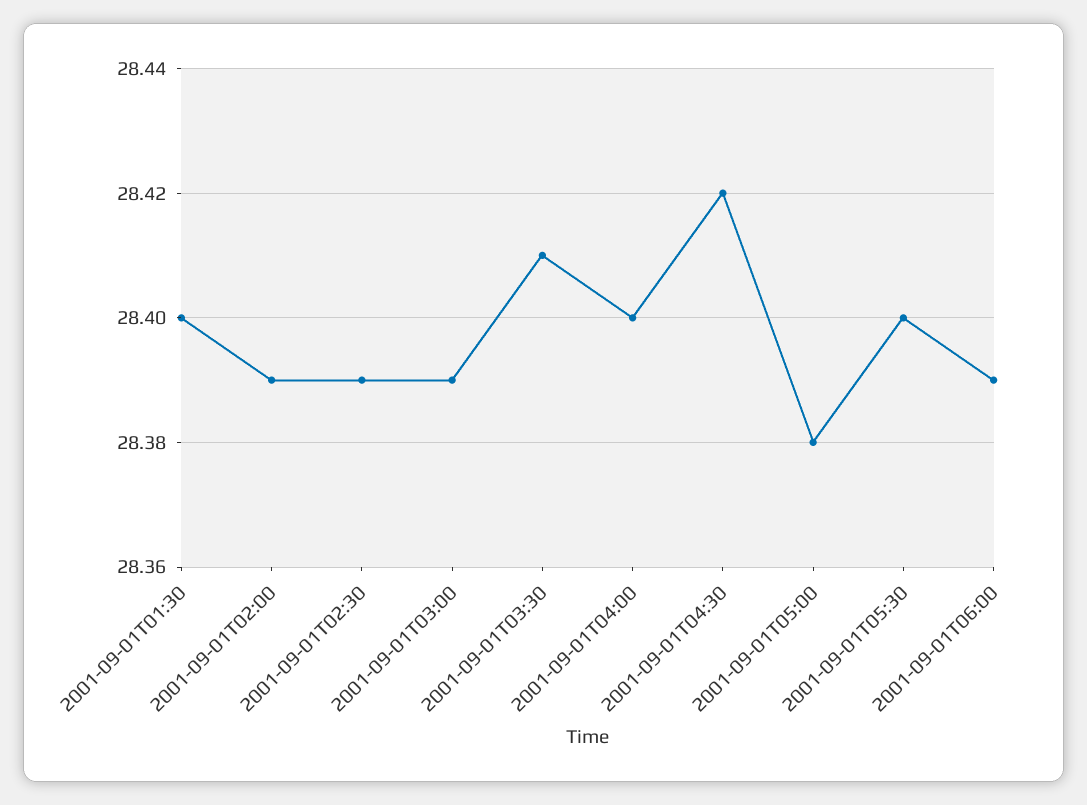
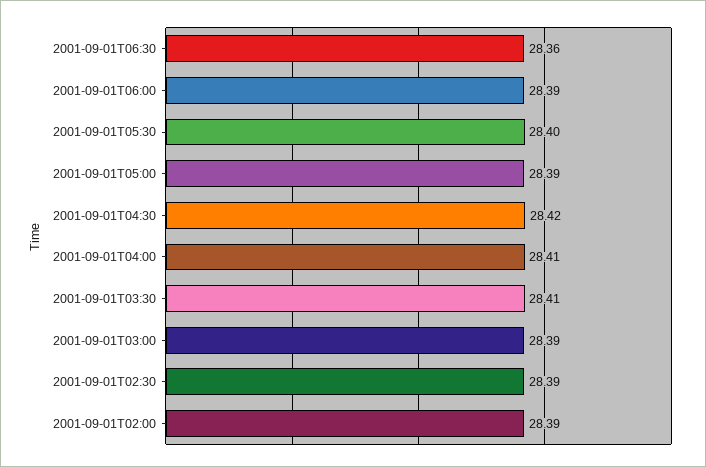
2001-09-01T01:30: 28.4 -> none
2001-09-01T04:00: 28.4 -> 28.41
2001-09-01T05:00: 28.38 -> 28.39
2001-09-01T06:30: none -> 28.36

